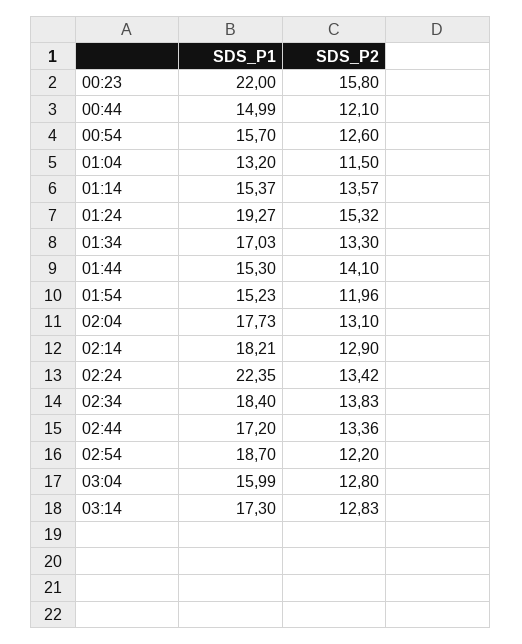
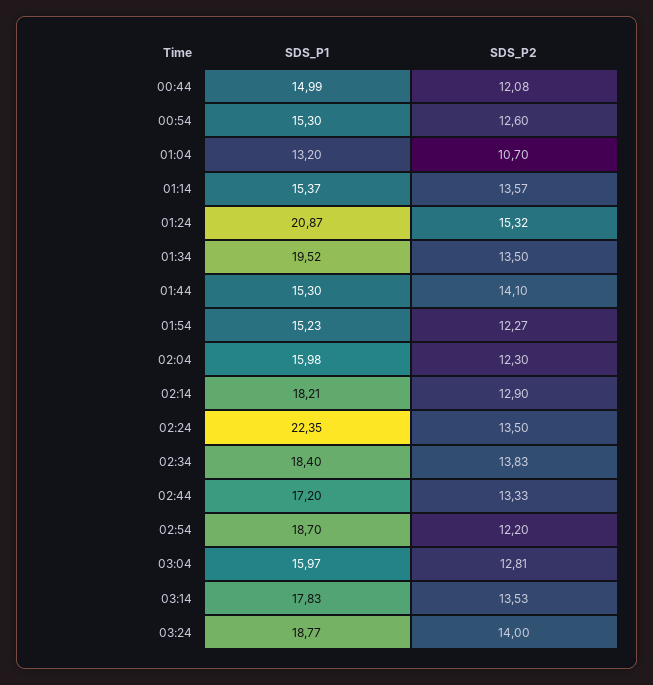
SDS_P1, 00:23: 22 -> none
SDS_P2, 00:23: 15.8 -> none
SDS_P2, 00:44: 12.1 -> 12.08
SDS_P1, 00:54: 15.7 -> 15.3
SDS_P2, 01:04: 11.5 -> 10.7
SDS_P1, 01:24: 19.27 -> 20.87
SDS_P1, 01:34: 17.03 -> 19.52
SDS_P2, 01:34: 13.3 -> 13.5
SDS_P2, 01:54: 11.96 -> 12.27
SDS_P1, 02:04: 17.73 -> 15.98
SDS_P2, 02:04: 13.1 -> 12.3
SDS_P2, 02:24: 13.42 -> 13.5
SDS_P2, 02:44: 13.36 -> 13.33
SDS_P1, 03:04: 15.99 -> 15.97
SDS_P2, 03:04: 12.8 -> 12.81
SDS_P1, 03:14: 17.3 -> 17.83
SDS_P2, 03:14: 12.83 -> 13.53
SDS_P1, 03:24: none -> 18.77
SDS_P2, 03:24: none -> 14

